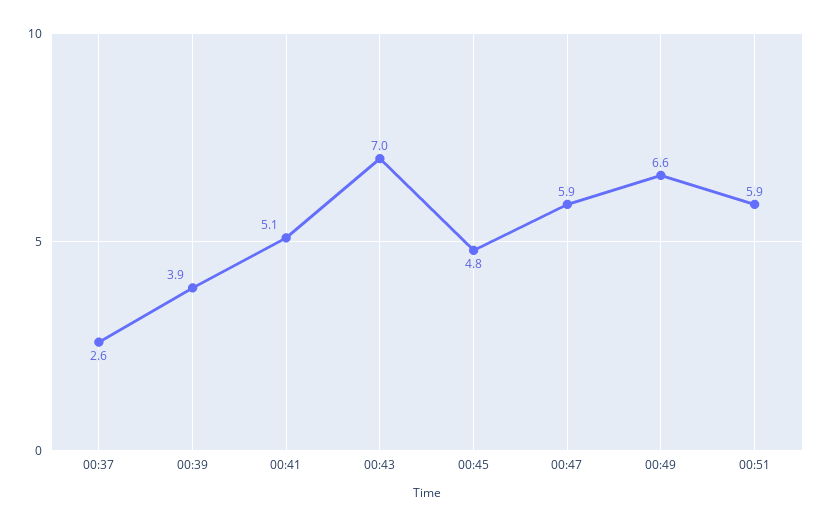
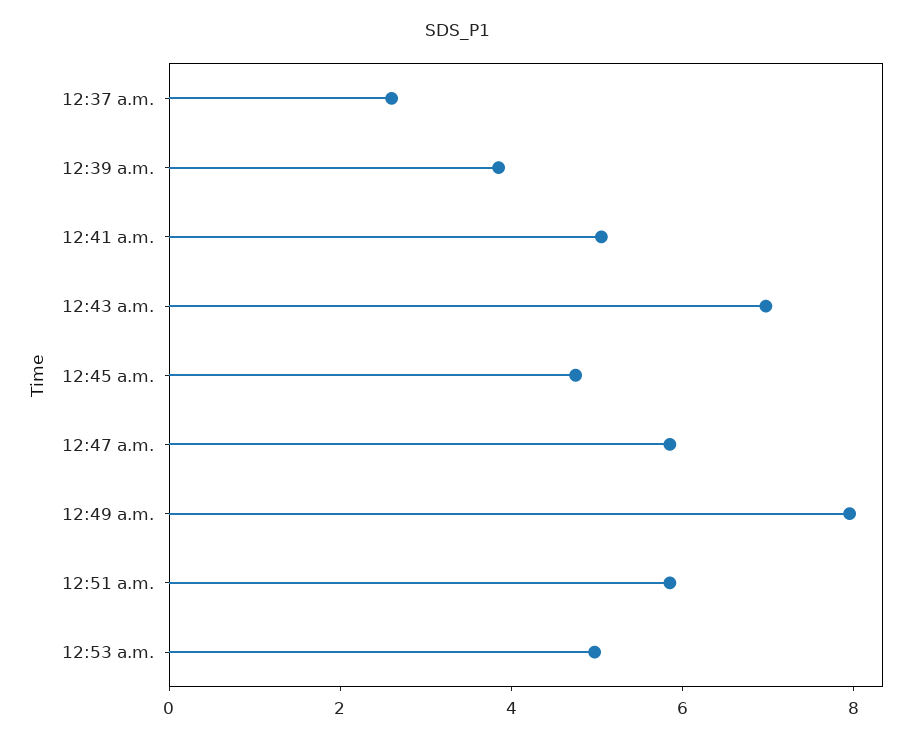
00:49: 6.6 -> 8
12:53 a.m.: none -> 5

